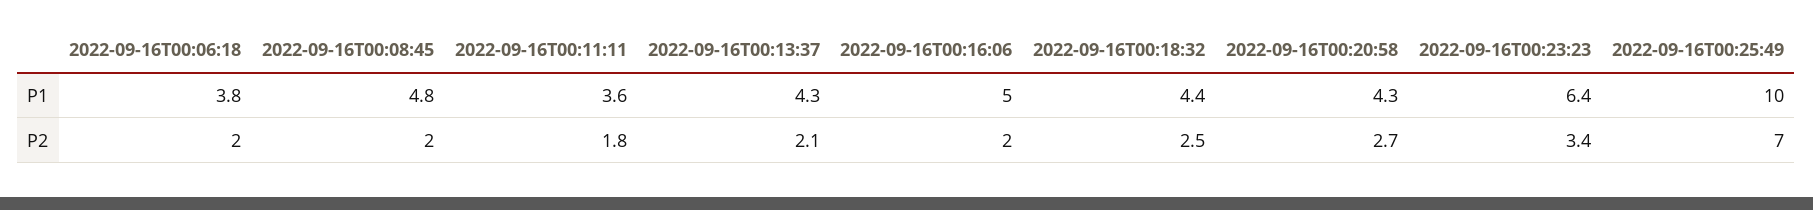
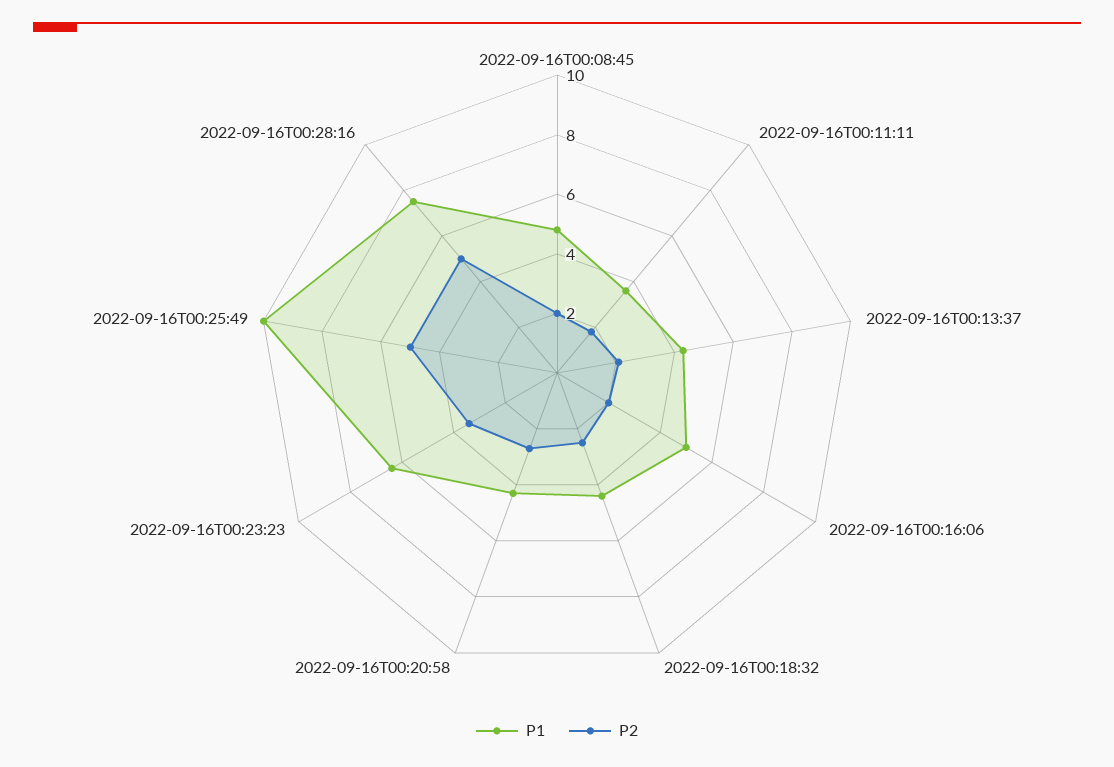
P1, 2022-09-16T00:06:18: 3.8 -> none
P2, 2022-09-16T00:06:18: 2 -> none
P2, 2022-09-16T00:25:49: 7 -> 5
P1, 2022-09-16T00:28:16: none -> 7.5
P2, 2022-09-16T00:28:16: none -> 5

